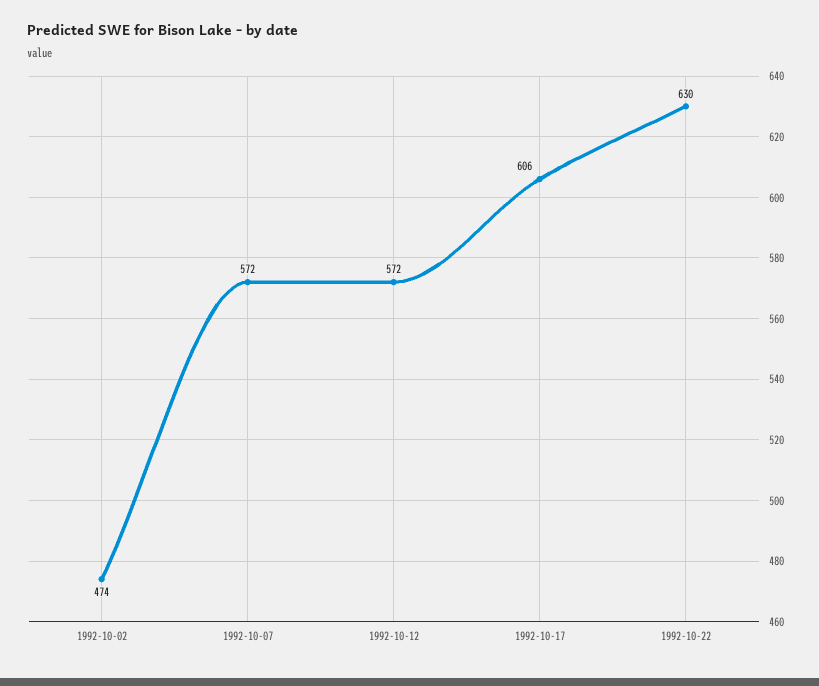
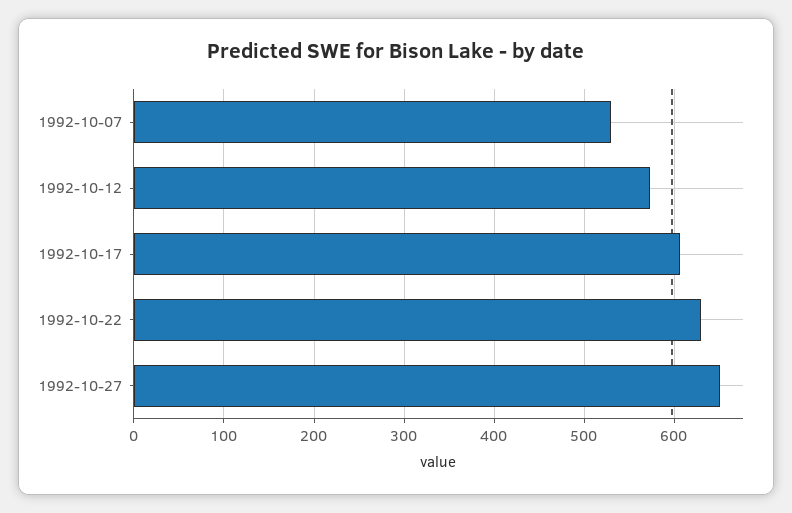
1992-10-02: 474 -> none
1992-10-07: 572 -> 530
1992-10-27: none -> 650

